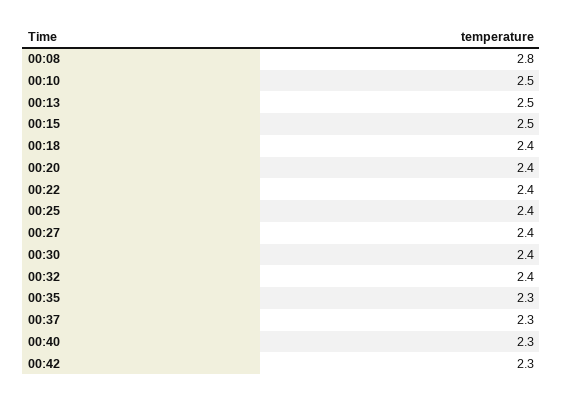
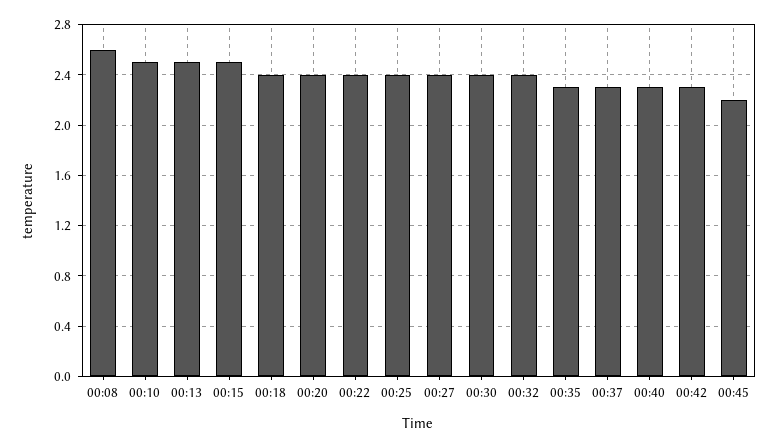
00:08: 2.8 -> 2.6
00:45: none -> 2.2

